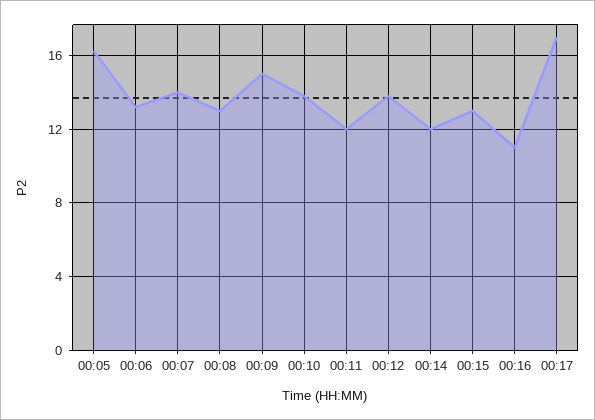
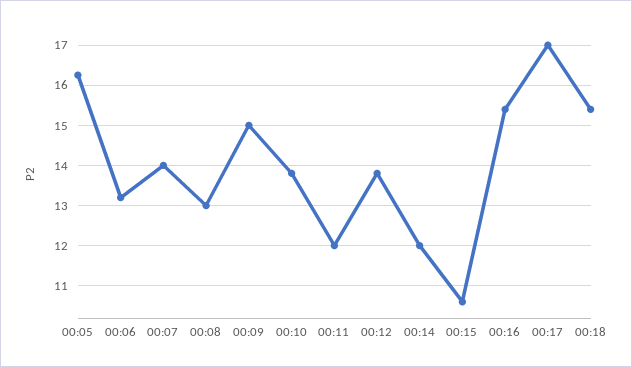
00:15: 13 -> 10.6
00:16: 11 -> 15.4
00:18: none -> 15.4

